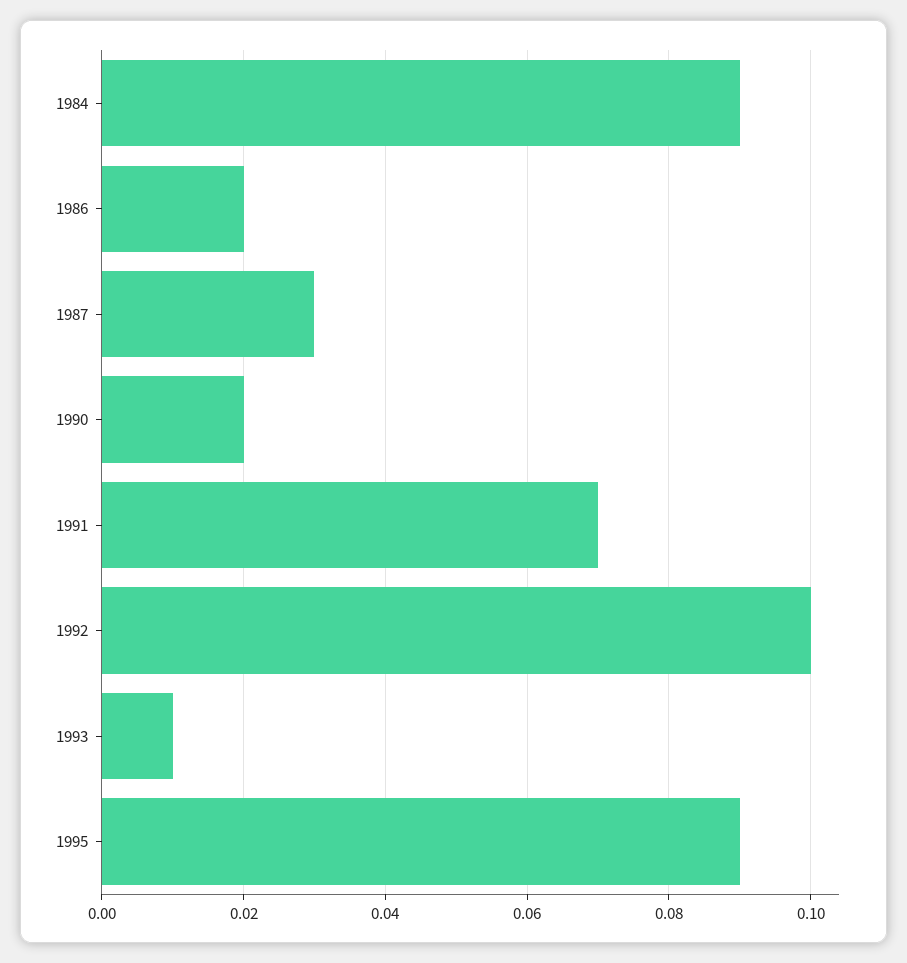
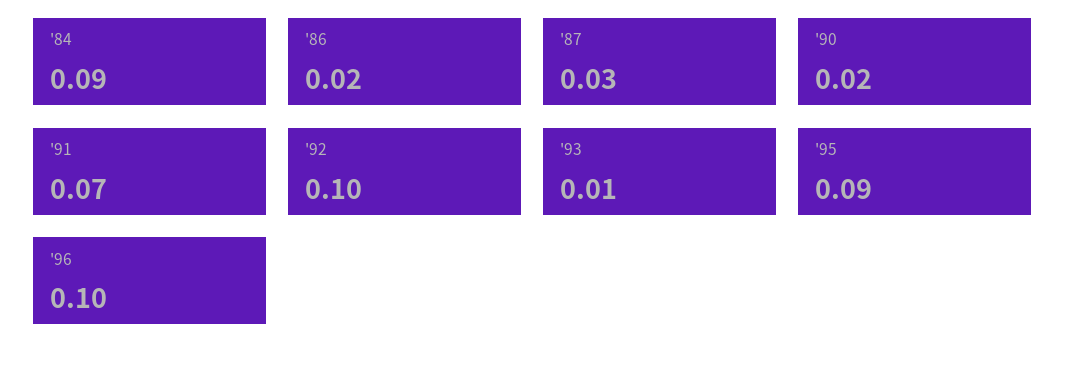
'96: none -> 0.1

